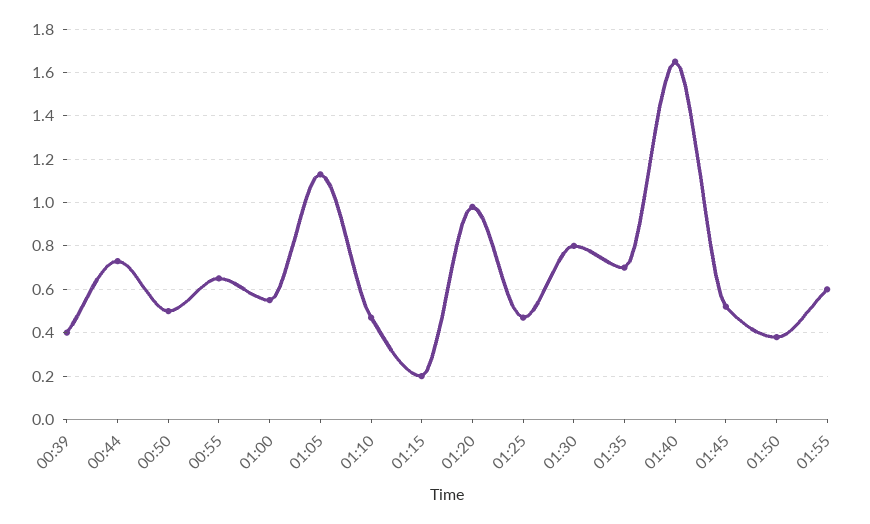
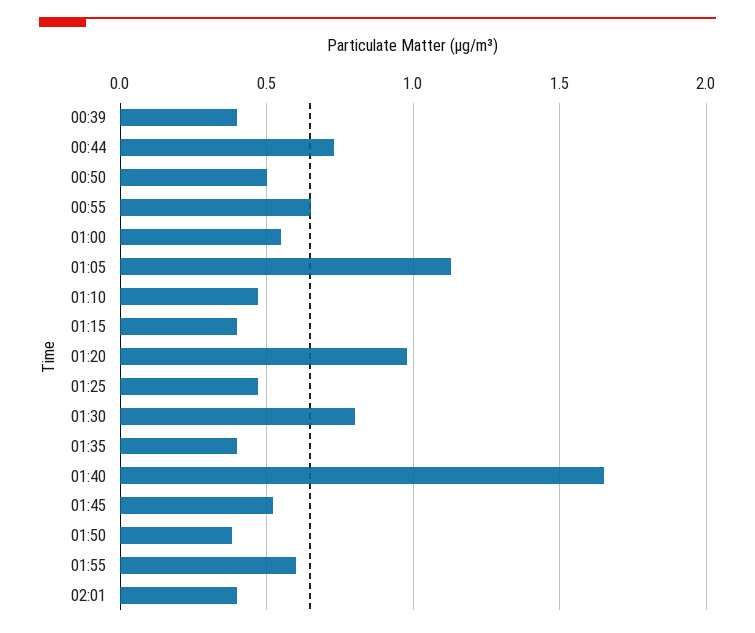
01:15: 0.2 -> 0.4
01:35: 0.7 -> 0.4
02:01: none -> 0.4

